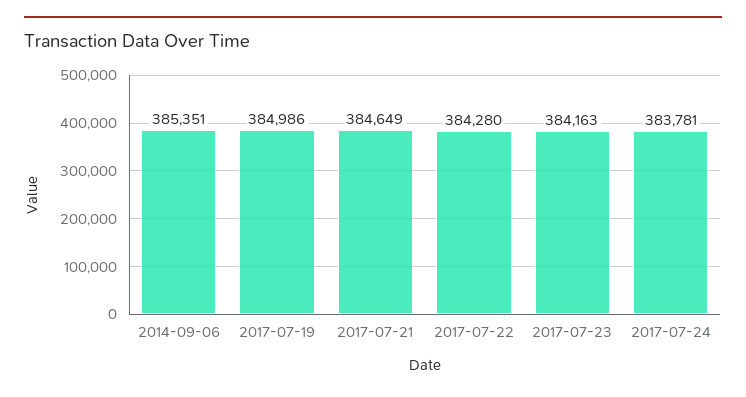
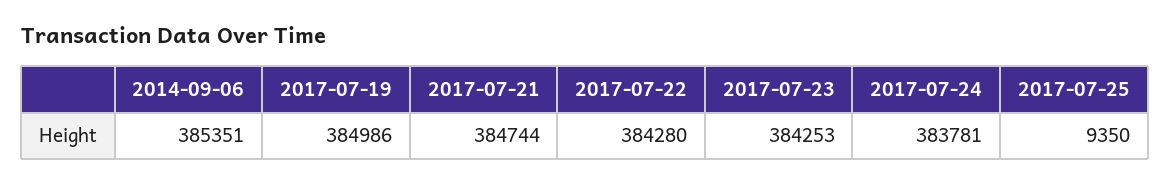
2017-07-21: 384649 -> 384744
2017-07-23: 384163 -> 384253
2017-07-25: none -> 9350

